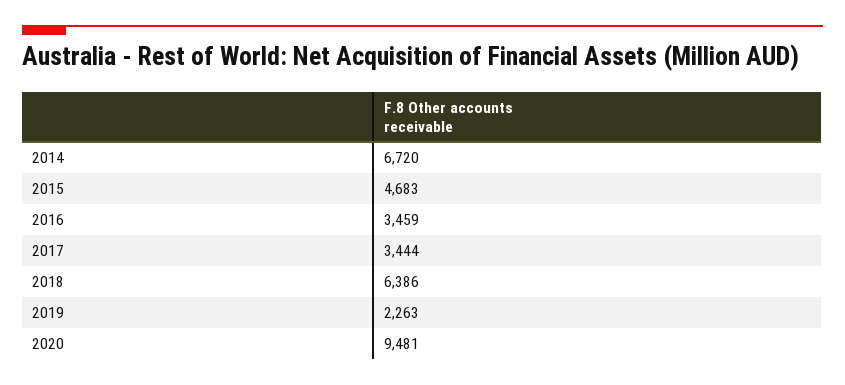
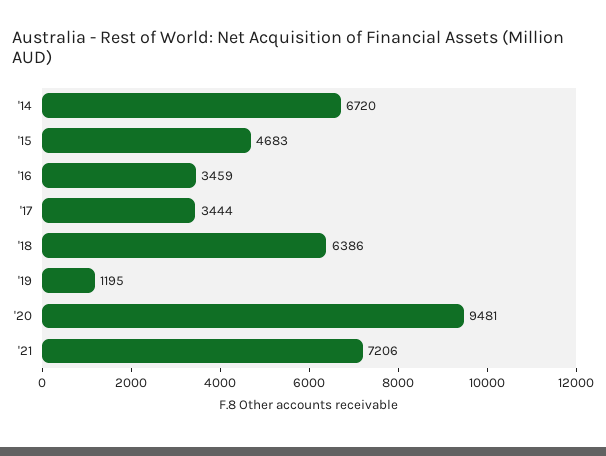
2019: 2263 -> 1195
'21: none -> 7206

